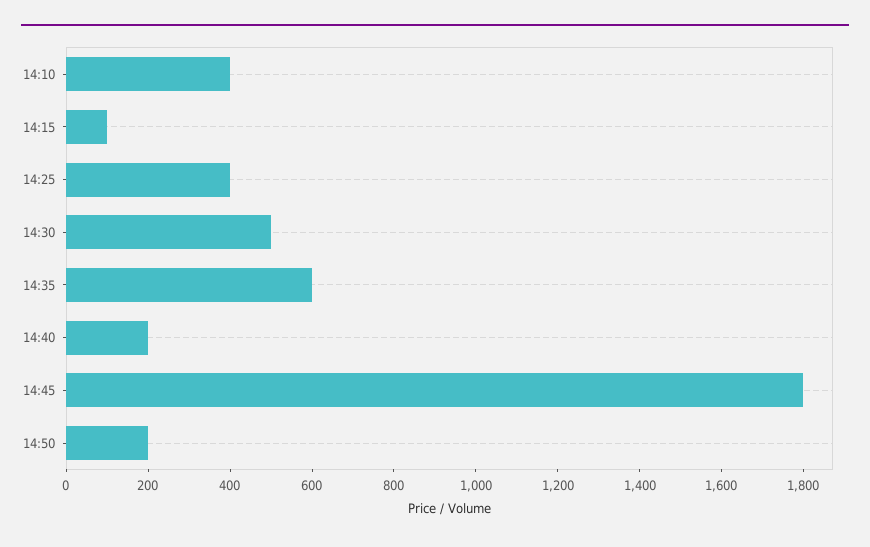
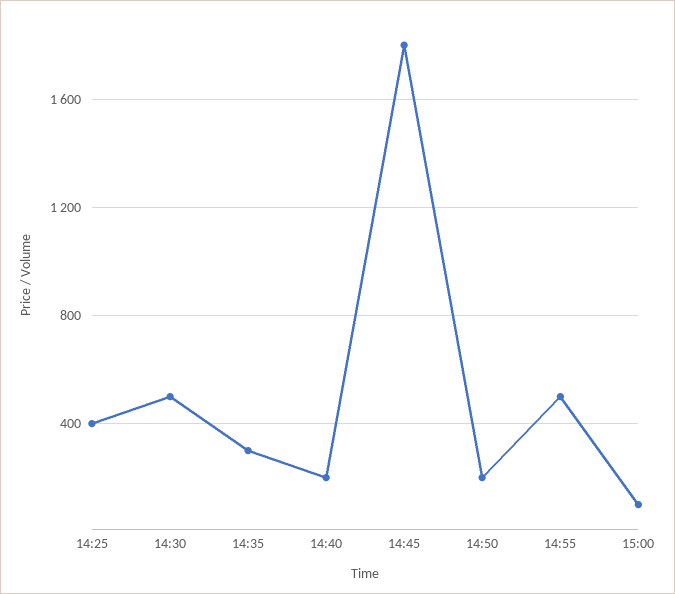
14:10: 400 -> none
14:15: 100 -> none
14:35: 600 -> 300
14:55: none -> 500
15:00: none -> 100

